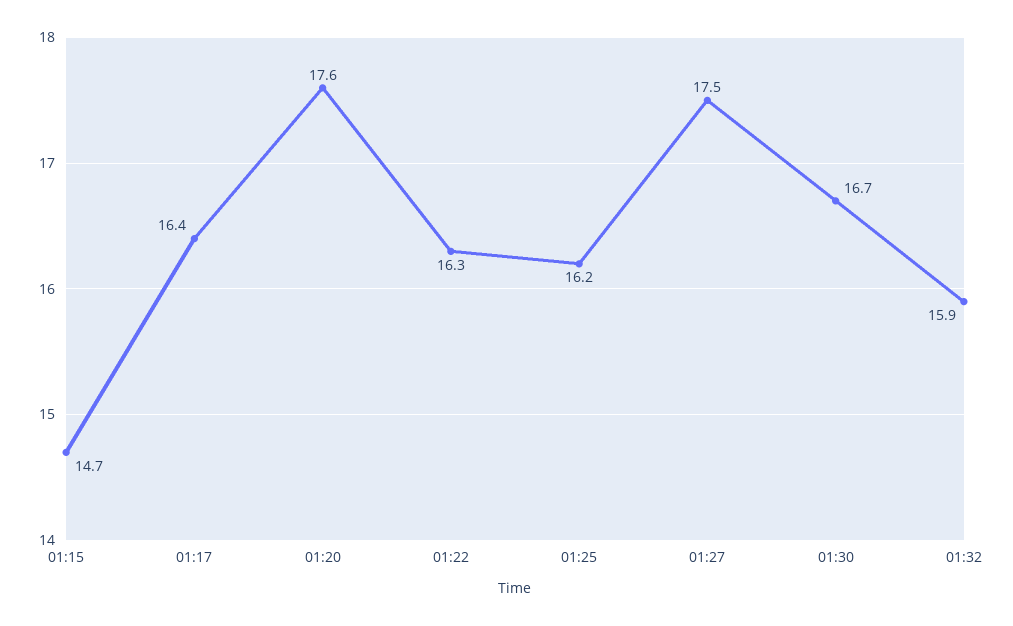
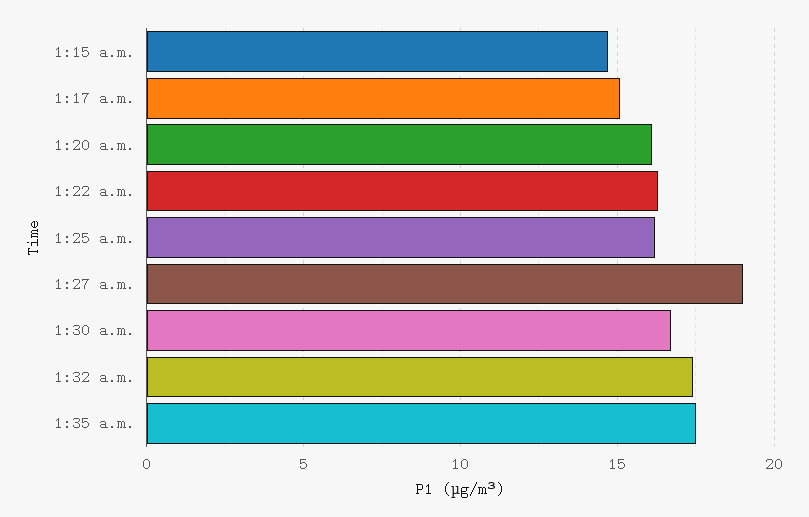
01:17: 16.4 -> 15
01:20: 17.6 -> 16
01:27: 17.5 -> 19
01:32: 15.9 -> 17.5
1:35 a.m.: none -> 17.5

